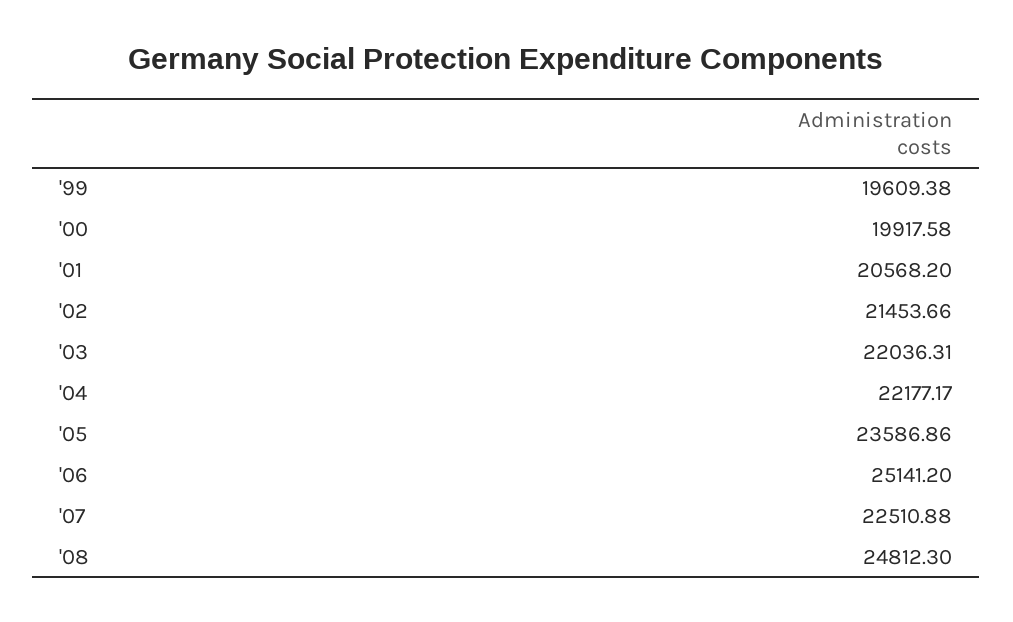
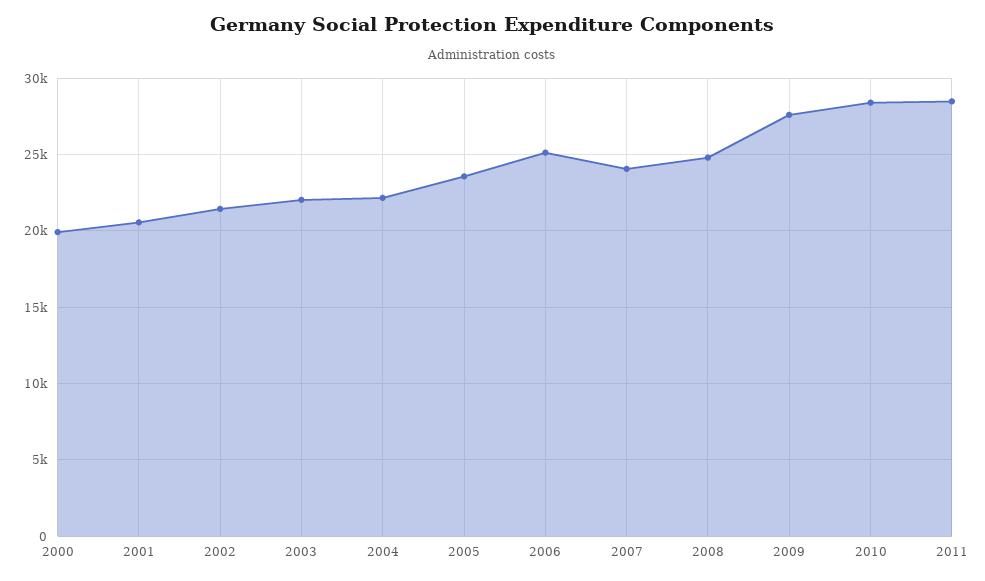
'99: 19609.38 -> none
'07: 22510.88 -> 24000
2009: none -> 27500
2010: none -> 28500
2011: none -> 28500

